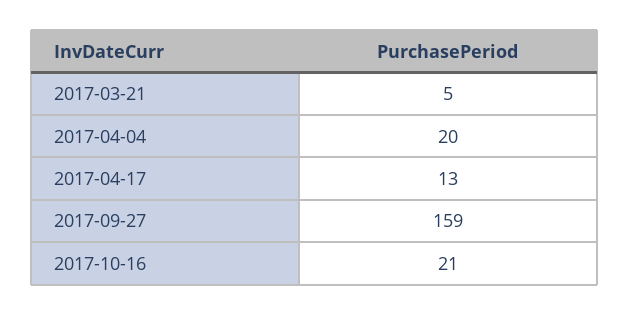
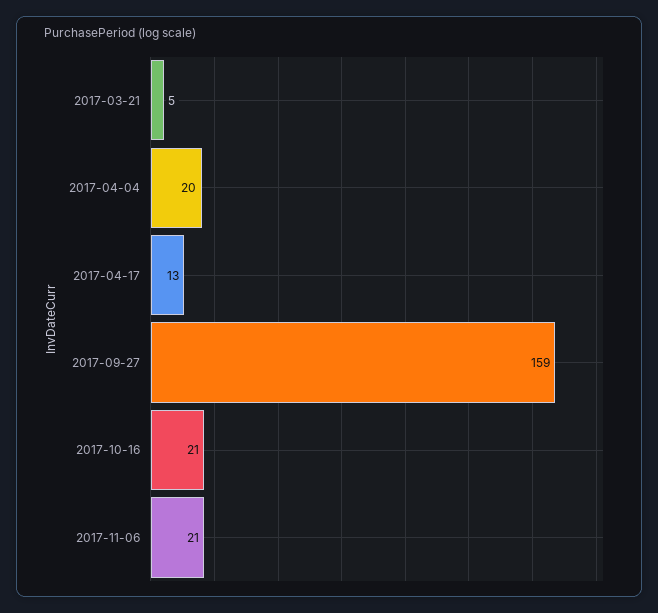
2017-11-06: none -> 21

